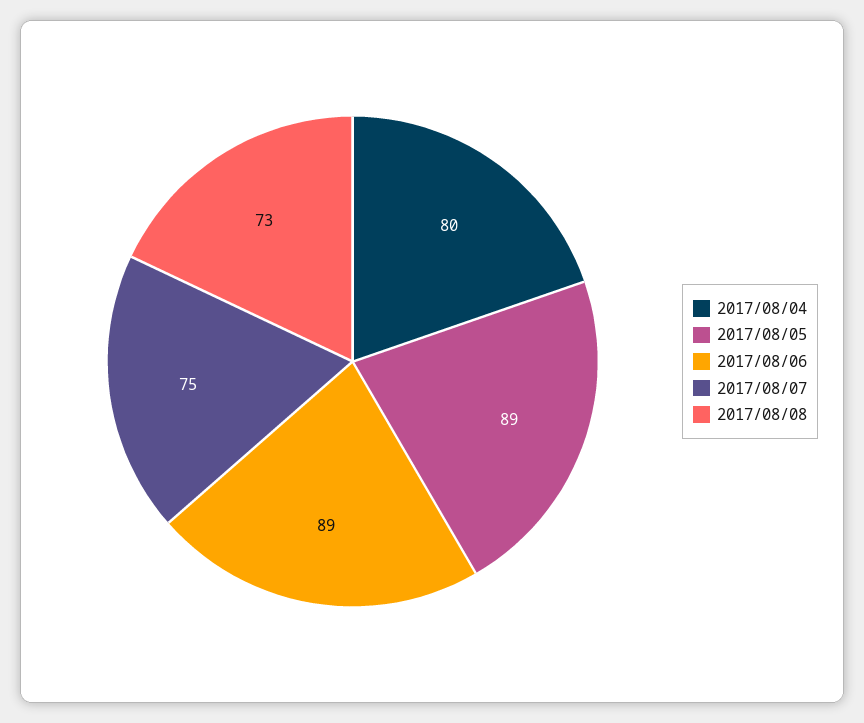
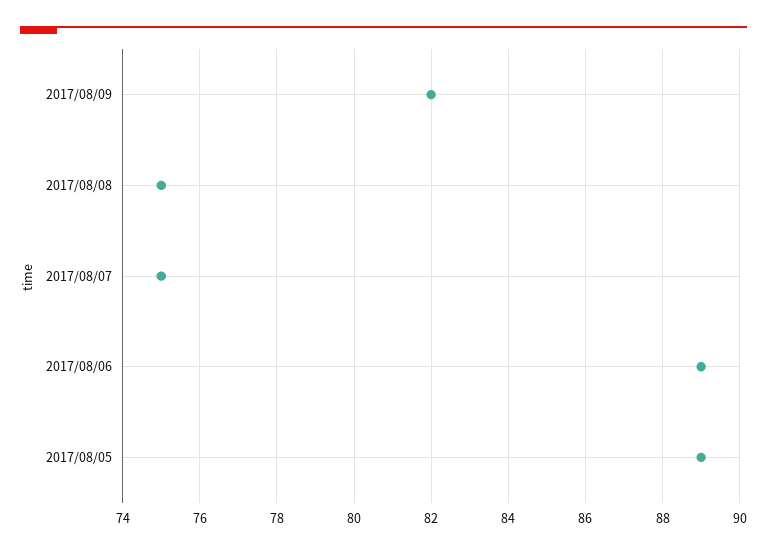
2017/08/04: 80 -> none
2017/08/08: 73 -> 75
2017/08/09: none -> 82

